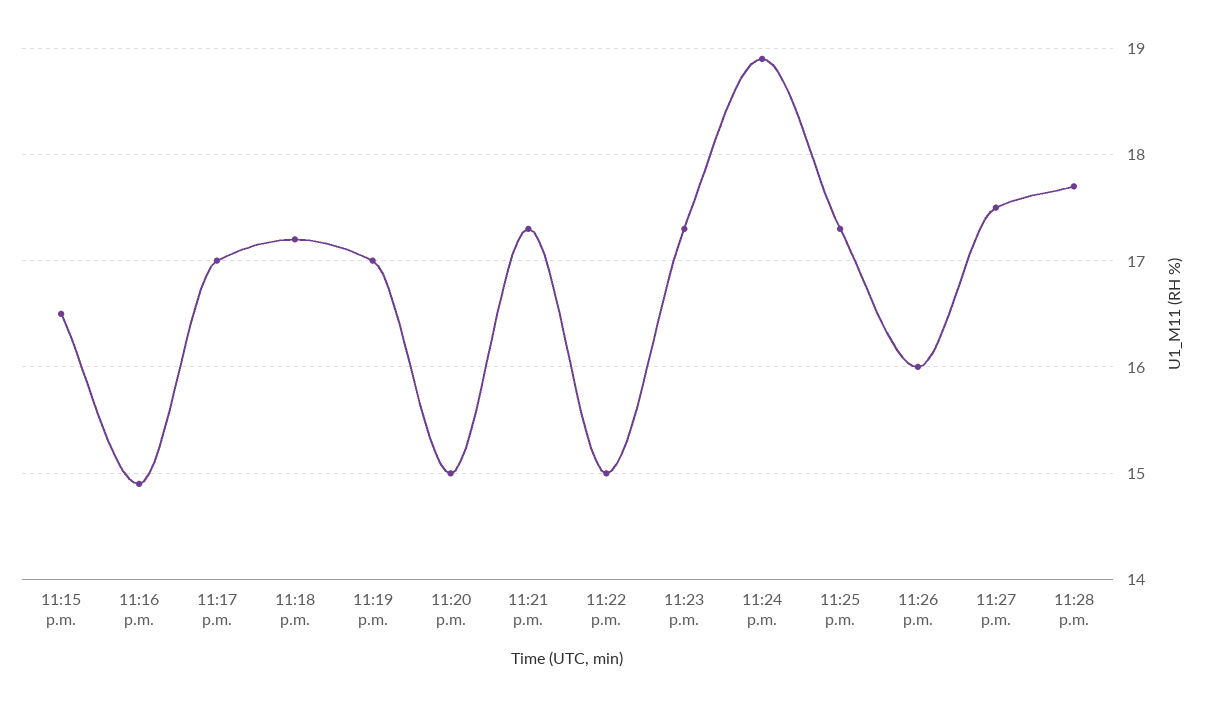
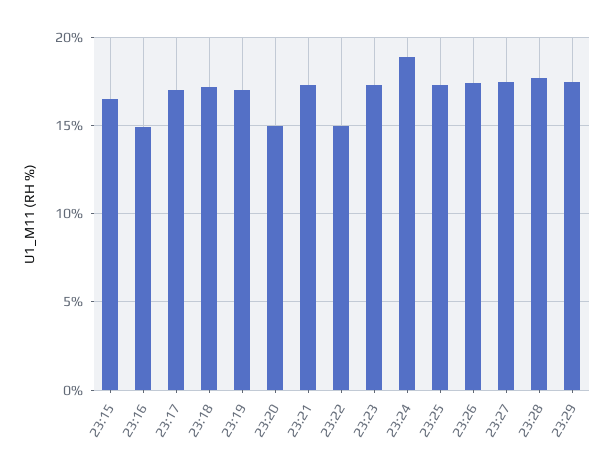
11:26 p.m.: 16 -> 17.5
23:29: none -> 17.5

